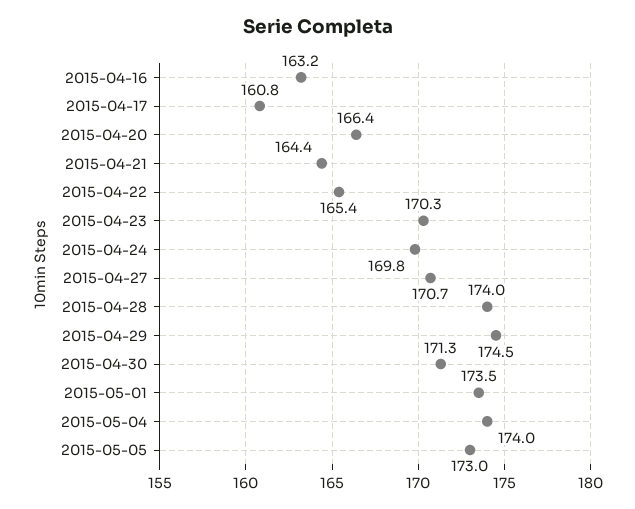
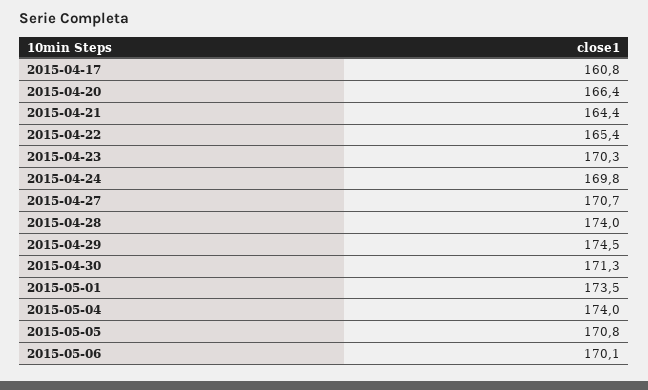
2015-04-16: 163.2 -> none
2015-05-05: 173 -> 170.8
2015-05-06: none -> 170.1

